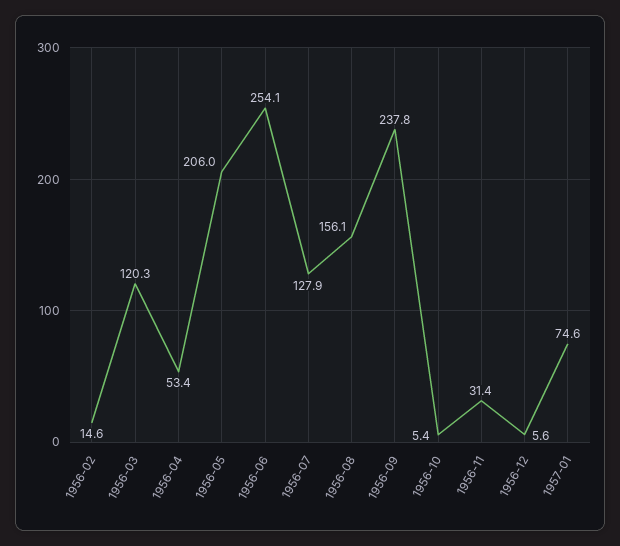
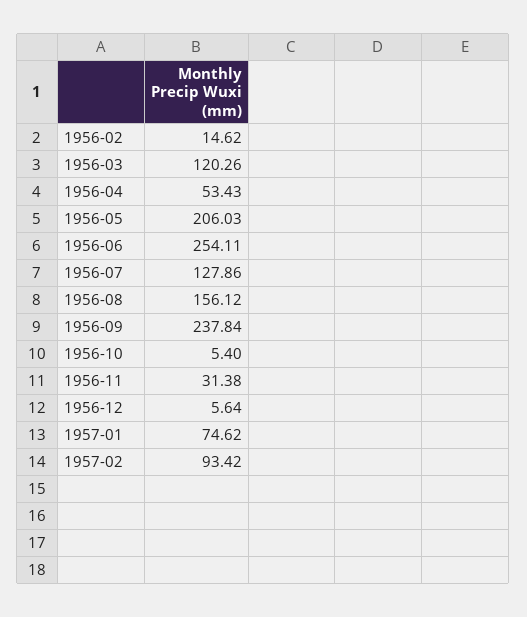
1957-02: none -> 93.42

